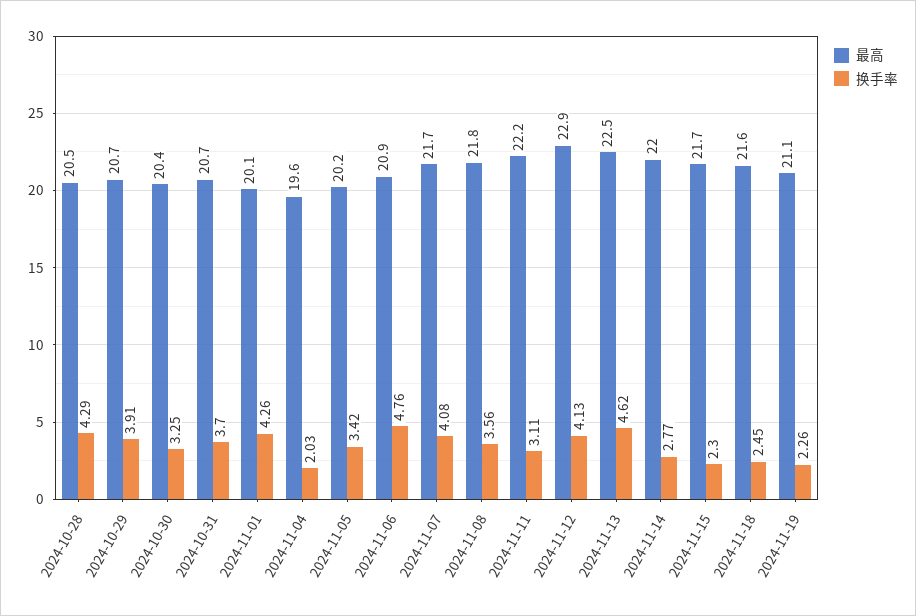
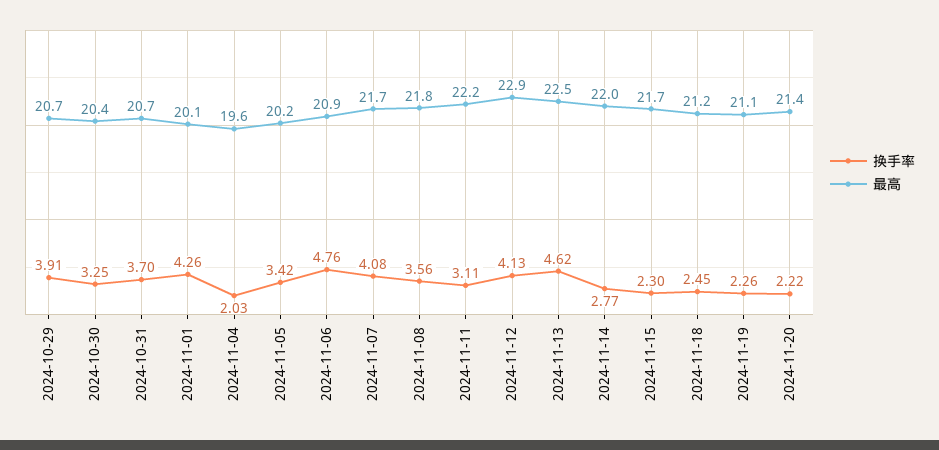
最高, 2024-10-28: 20.5 -> none
换手率, 2024-10-28: 4.29 -> none
最高, 2024-11-18: 21.6 -> 21.2
换手率, 2024-11-20: none -> 2.22
最高, 2024-11-20: none -> 21.4

